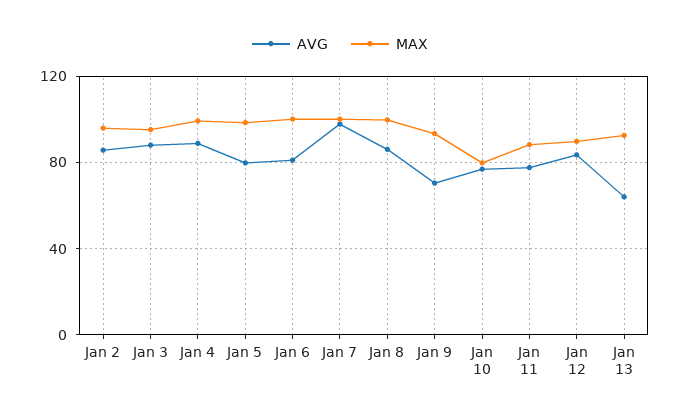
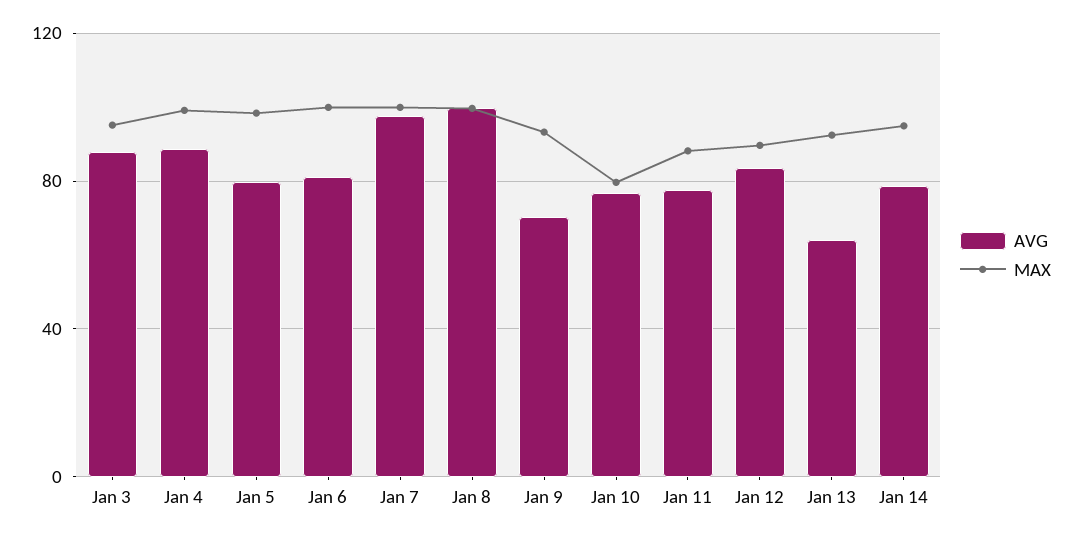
AVG, Jan 2: 85 -> none
MAX, Jan 2: 95 -> none
AVG, Jan 8: 85 -> 100
AVG, Jan 14: none -> 80
MAX, Jan 14: none -> 95

